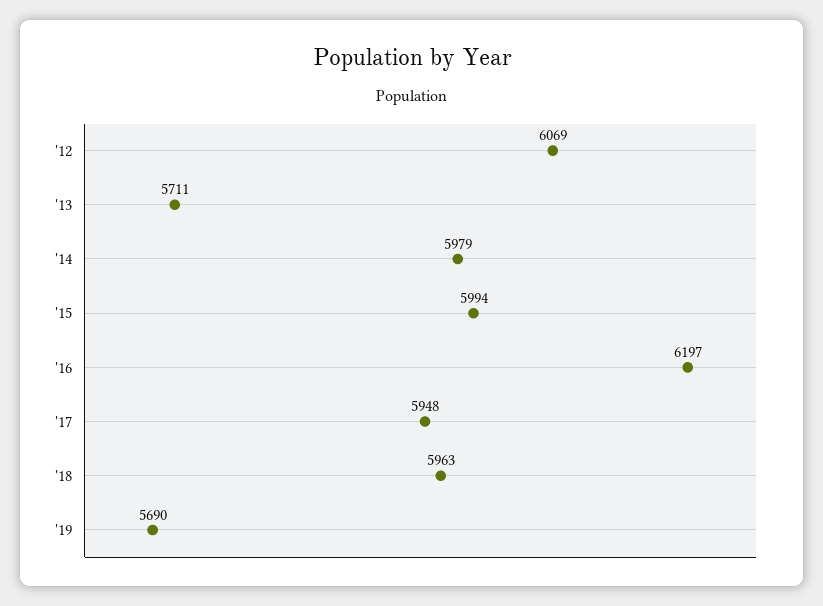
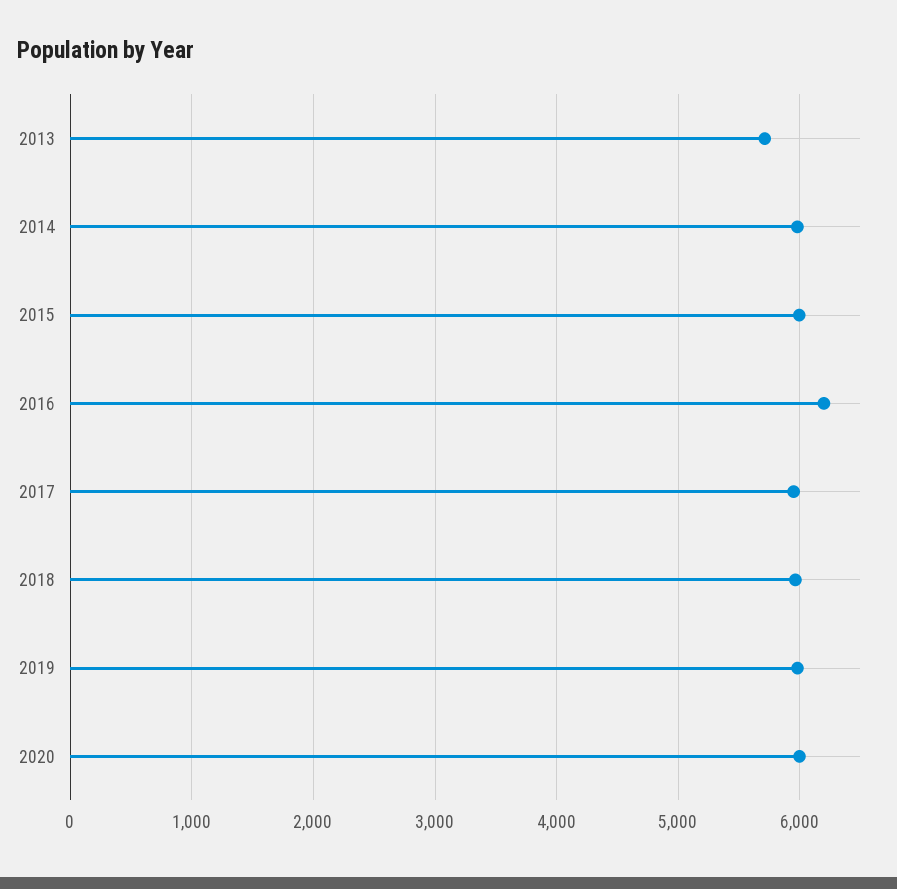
'12: 6069 -> none
'19: 5690 -> 6000
2020: none -> 6000

